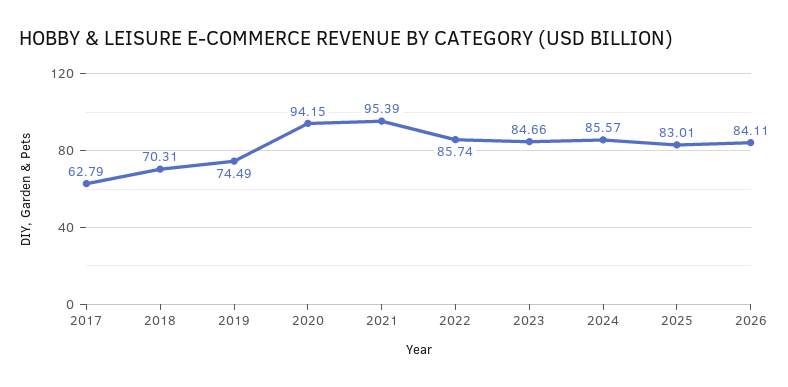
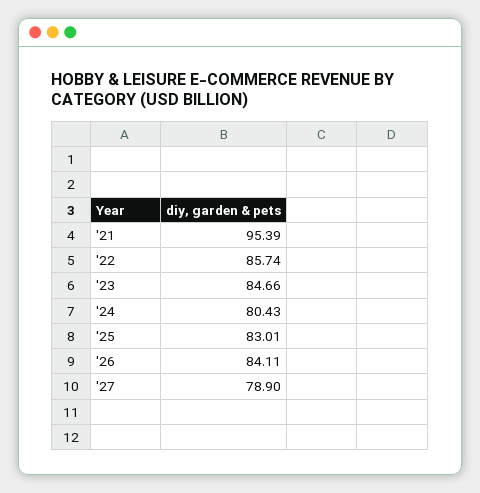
2017: 62.79 -> none
2018: 70.31 -> none
2019: 74.49 -> none
2020: 94.15 -> none
2024: 85.57 -> 80.43
'27: none -> 78.9

